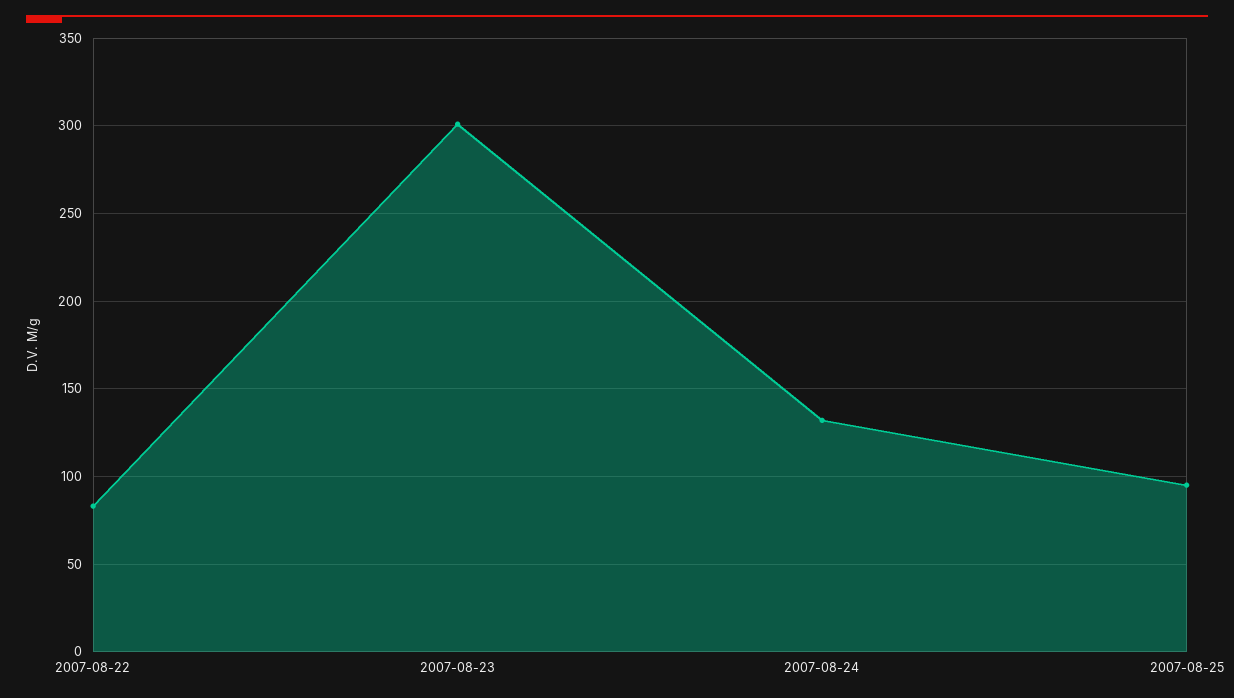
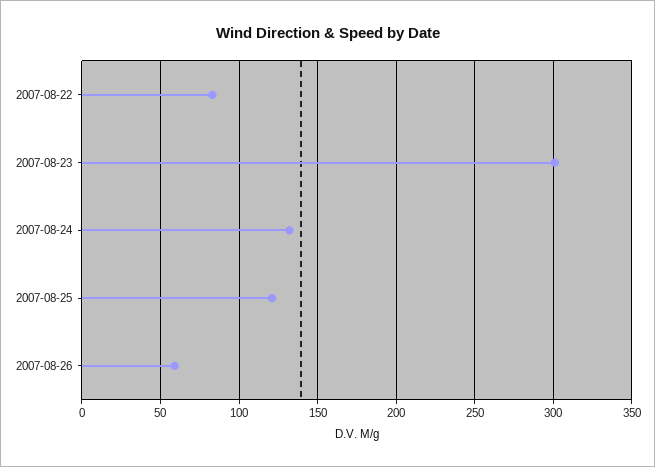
2007-08-25: 95 -> 120
2007-08-26: none -> 60

